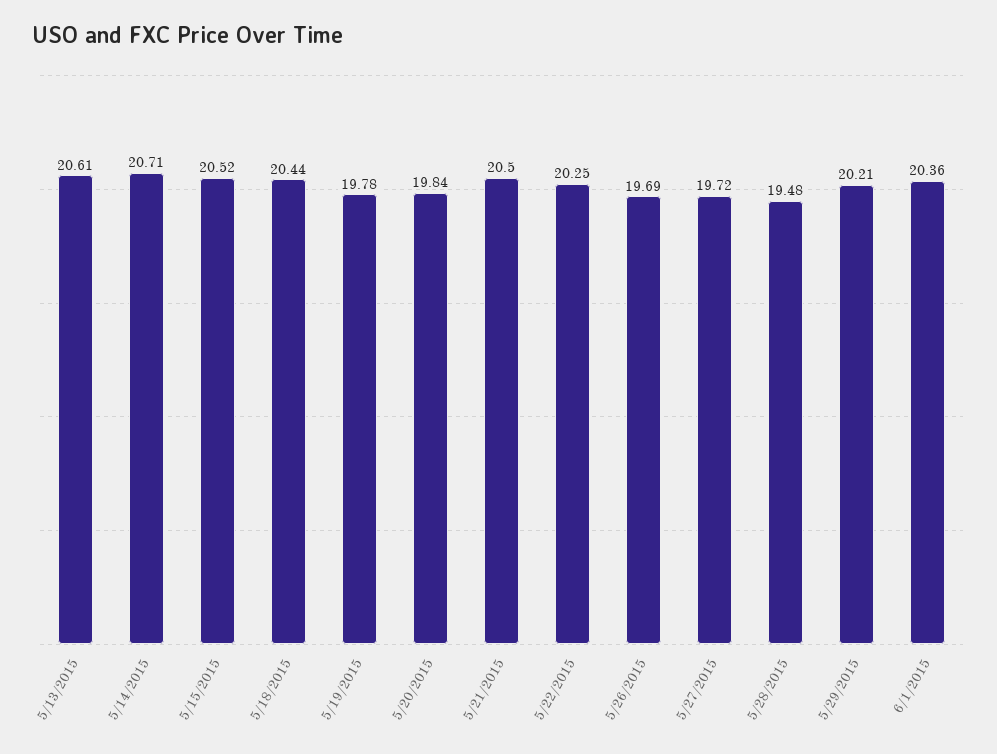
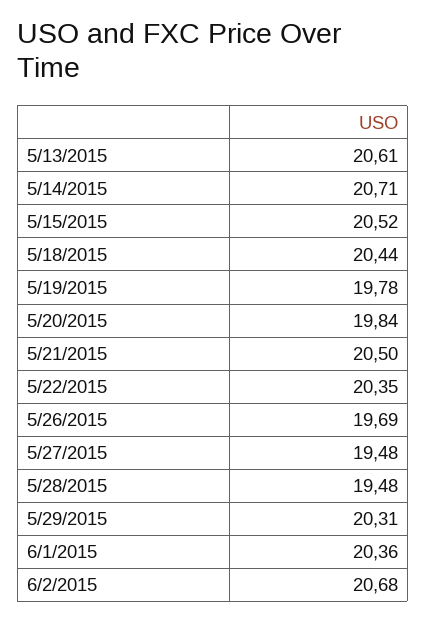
5/22/2015: 20.25 -> 20.35
5/27/2015: 19.72 -> 19.48
5/29/2015: 20.21 -> 20.31
6/2/2015: none -> 20.68

